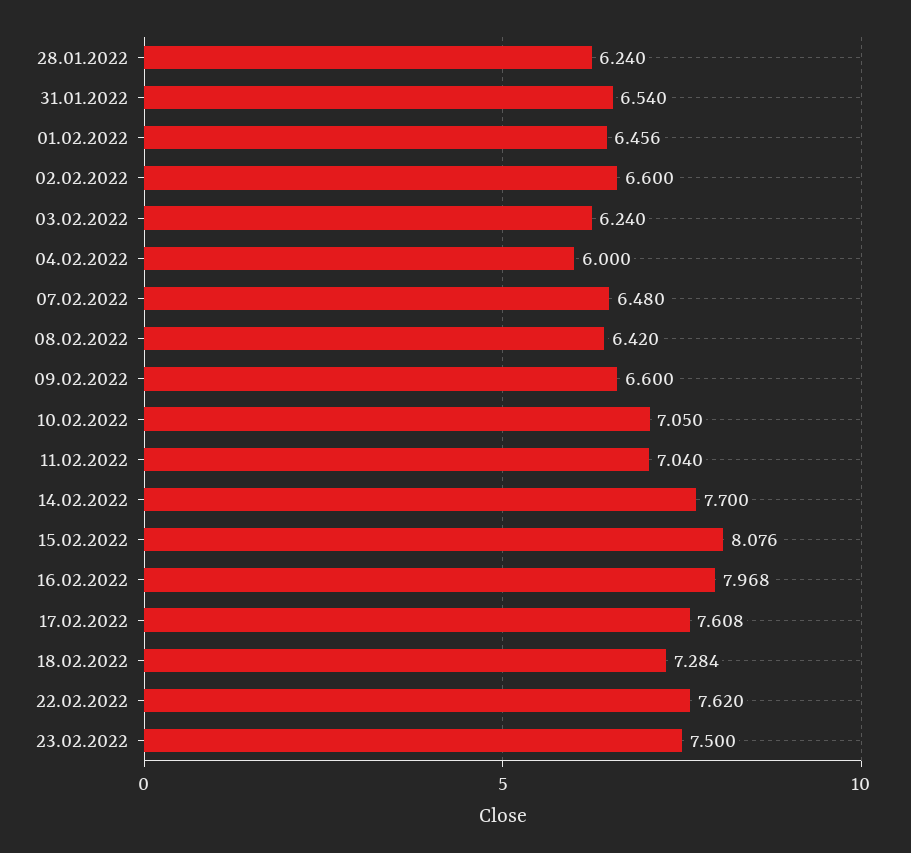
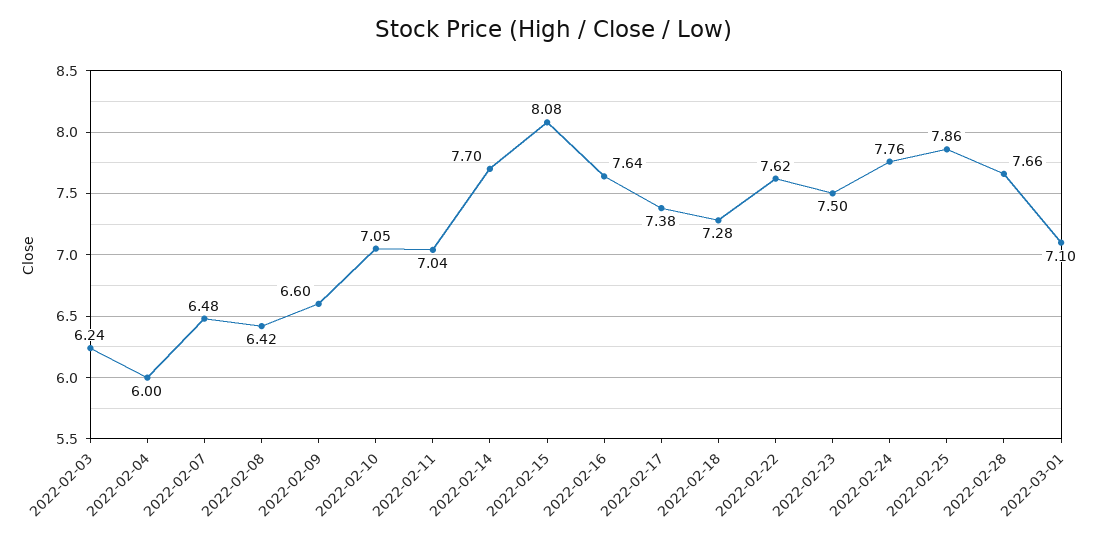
28.01.2022: 6.24 -> none
31.01.2022: 6.54 -> none
01.02.2022: 6.456 -> none
02.02.2022: 6.6 -> none
16.02.2022: 7.968 -> 7.64
17.02.2022: 7.608 -> 7.38
2022-02-24: none -> 7.76
2022-02-25: none -> 7.86
2022-02-28: none -> 7.66
2022-03-01: none -> 7.1

